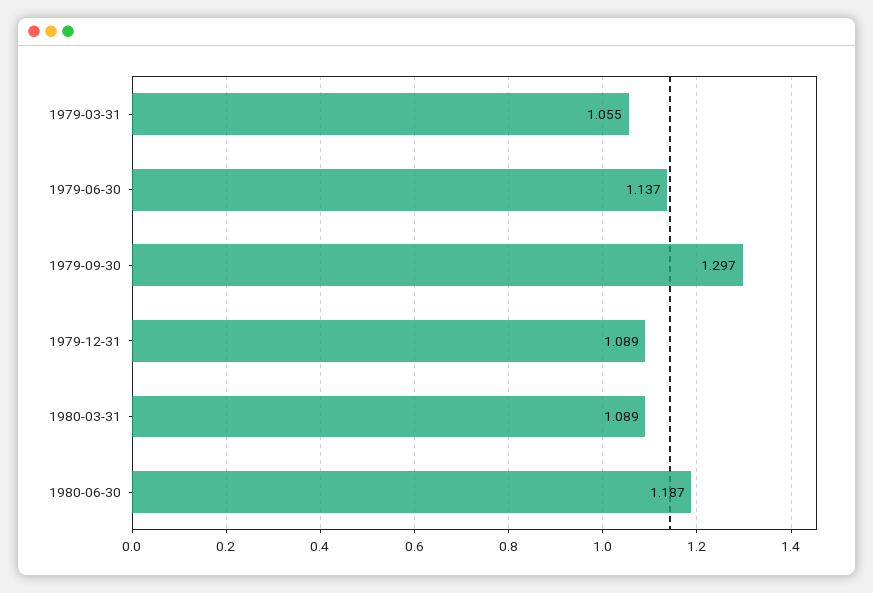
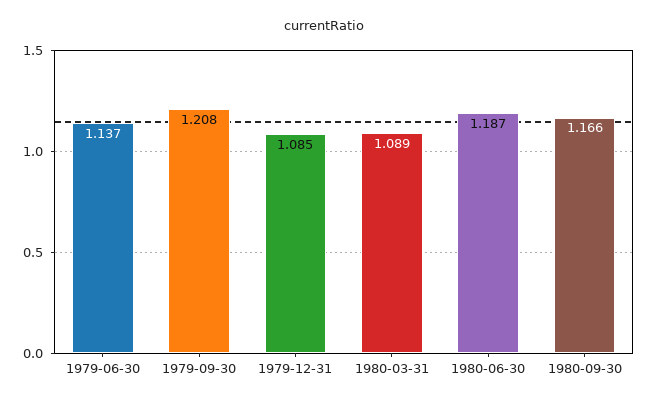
1979-03-31: 1.055 -> none
1979-09-30: 1.297 -> 1.208
1979-12-31: 1.089 -> 1.085
1980-09-30: none -> 1.166

